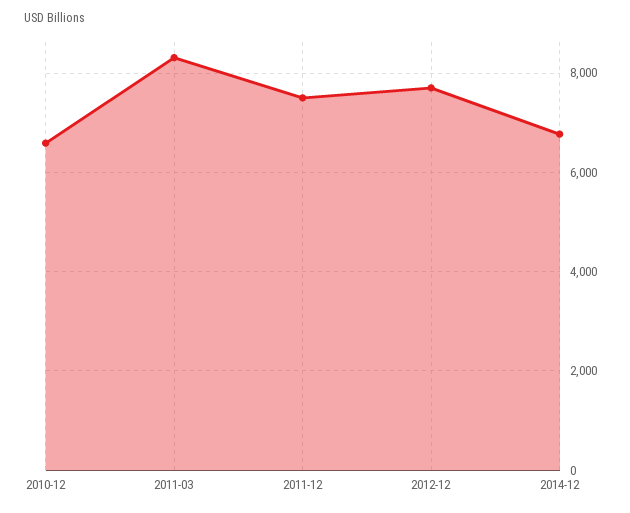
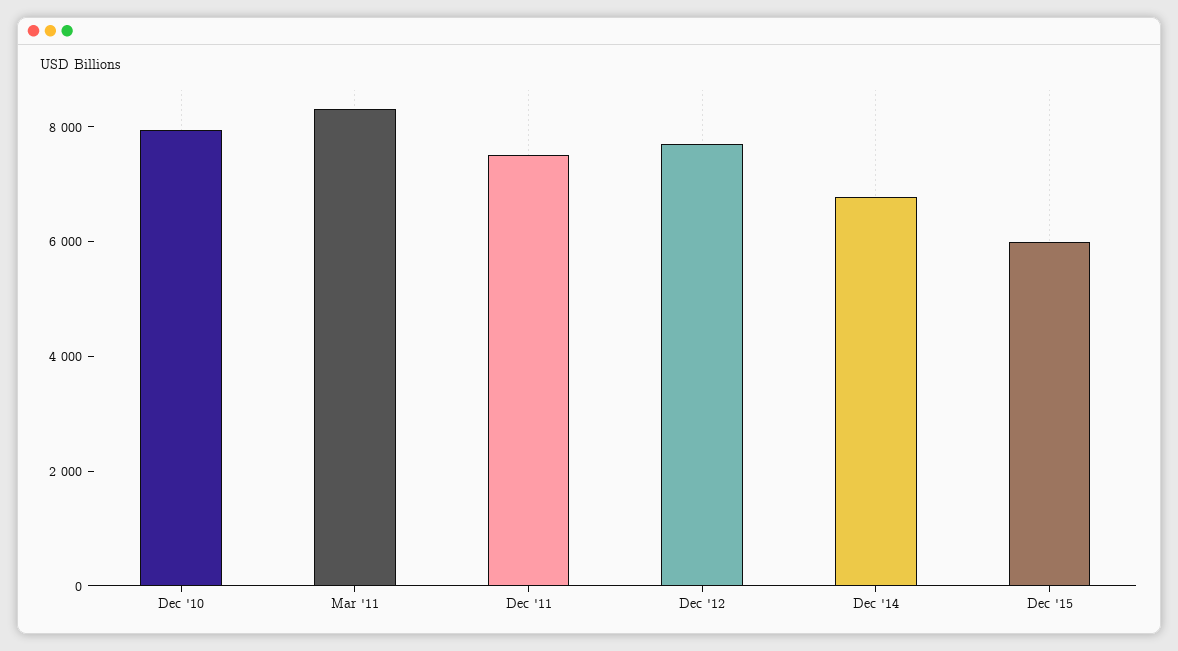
2010-12: 6600 -> 8000
Dec '15: none -> 6000

